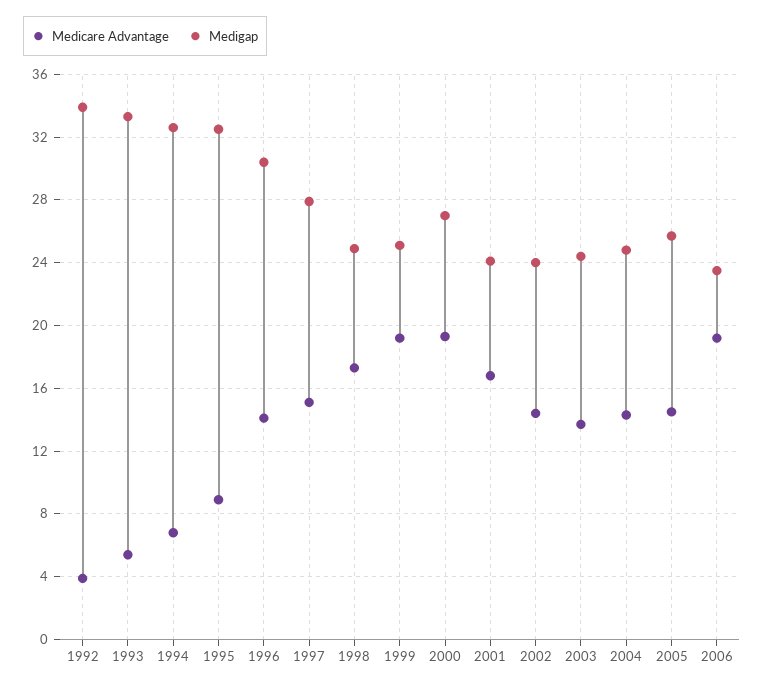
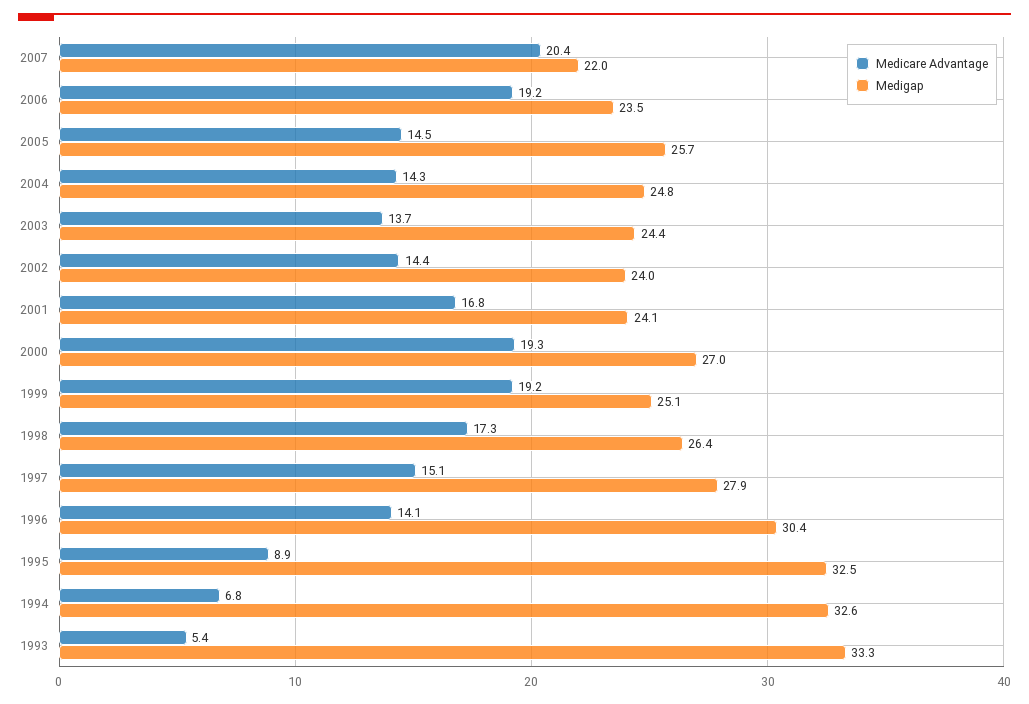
Medicare Advantage, 1992: 4 -> none
Medigap, 1992: 34 -> none
Medigap, 1998: 25 -> 26.4
Medicare Advantage, 2007: none -> 20.4
Medigap, 2007: none -> 22

